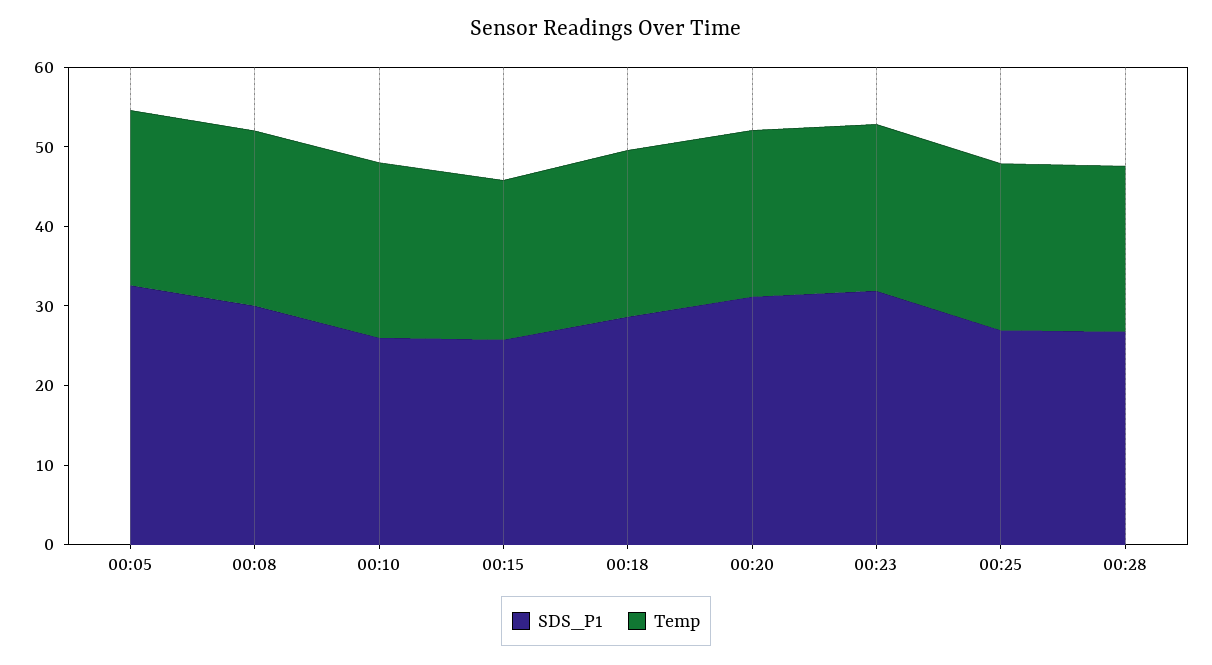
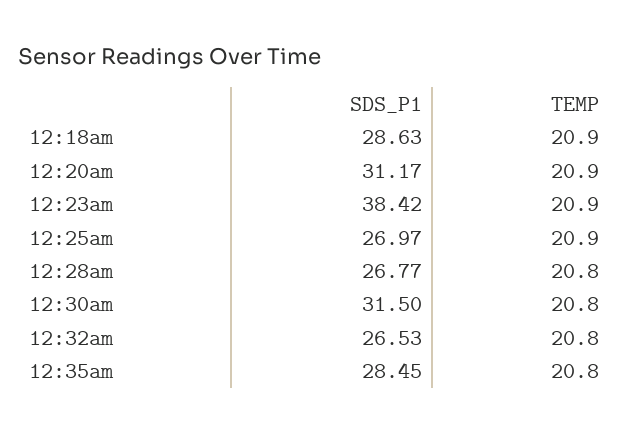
SDS_P1, 00:05: 32 -> none
Temp, 00:05: 22 -> none
SDS_P1, 00:08: 30 -> none
Temp, 00:08: 22 -> none
SDS_P1, 00:10: 26 -> none
Temp, 00:10: 22 -> none
SDS_P1, 00:15: 26 -> none
Temp, 00:15: 20 -> none
SDS_P1, 00:23: 32 -> 38.42
SDS_P1, 12:30am: none -> 31.5
Temp, 12:30am: none -> 20.8
SDS_P1, 12:32am: none -> 26.53
Temp, 12:32am: none -> 20.8
SDS_P1, 12:35am: none -> 28.45
Temp, 12:35am: none -> 20.8

